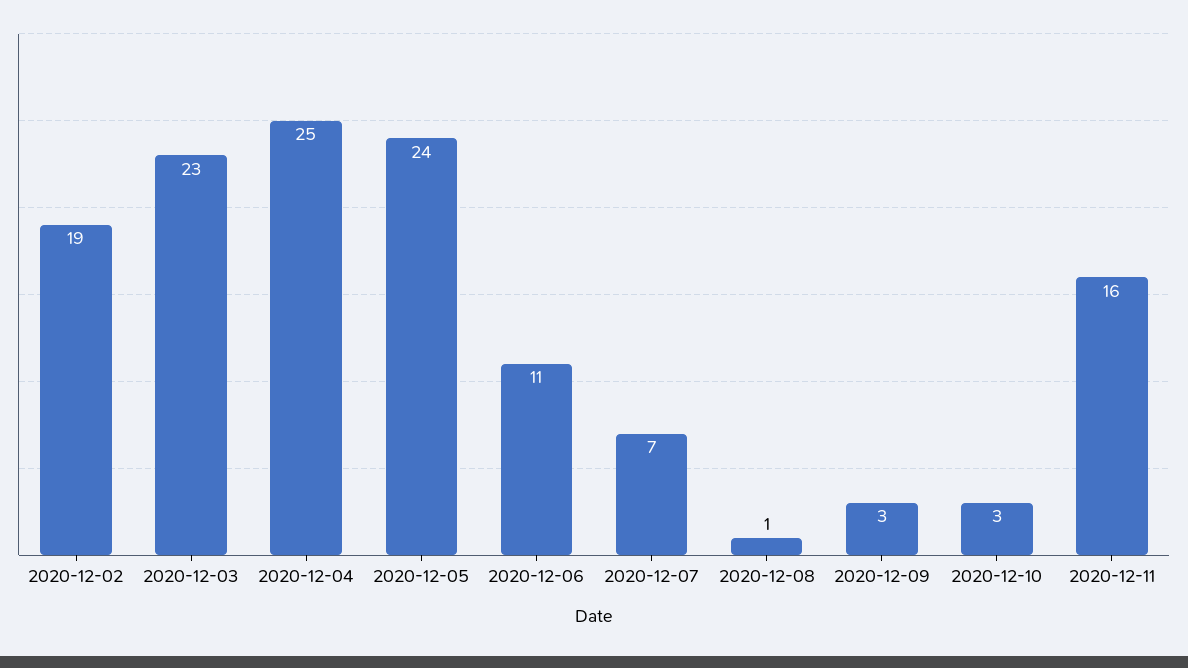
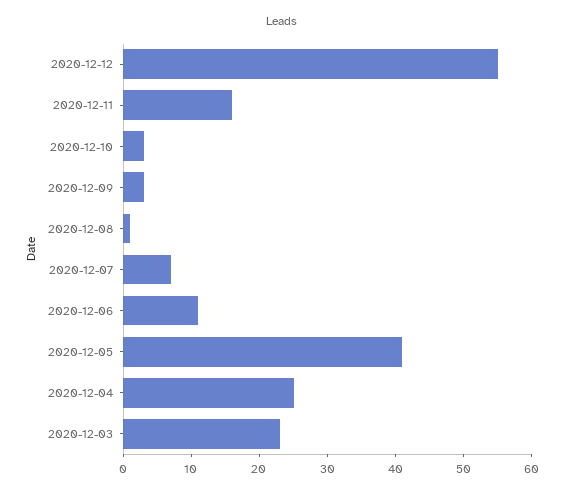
2020-12-02: 19 -> none
2020-12-05: 24 -> 40
2020-12-12: none -> 55

